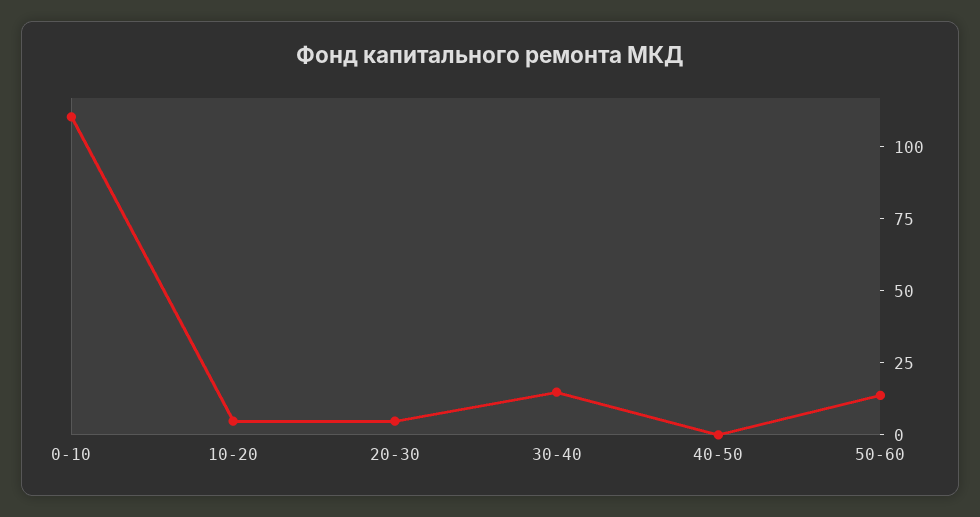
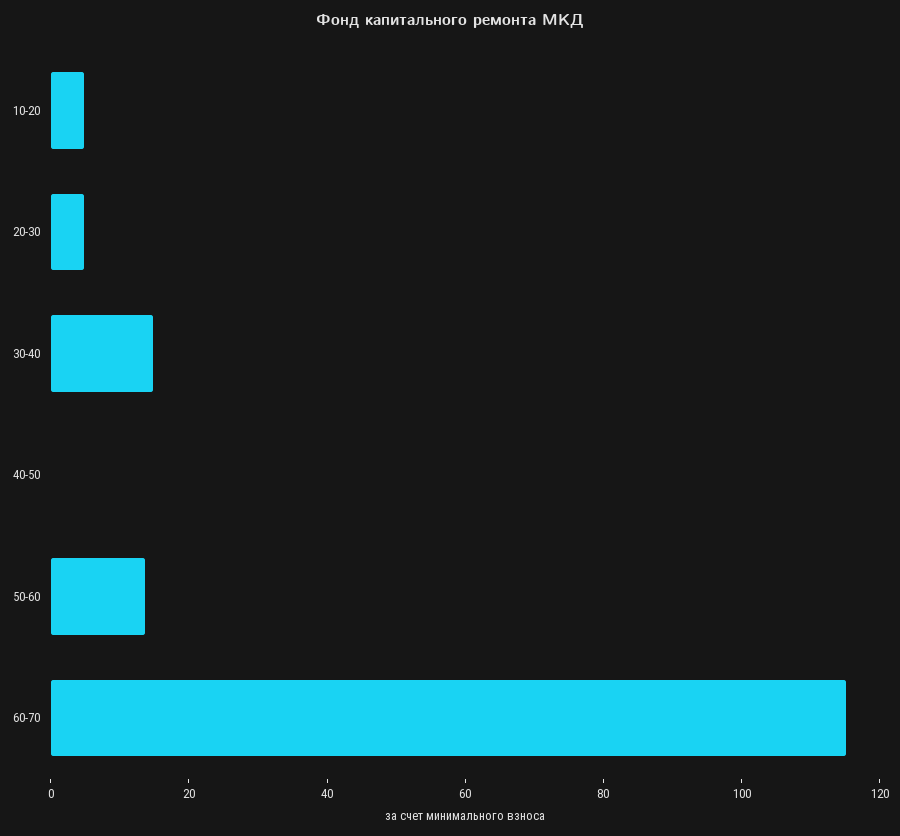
0-10: 110 -> none
60-70: none -> 115

